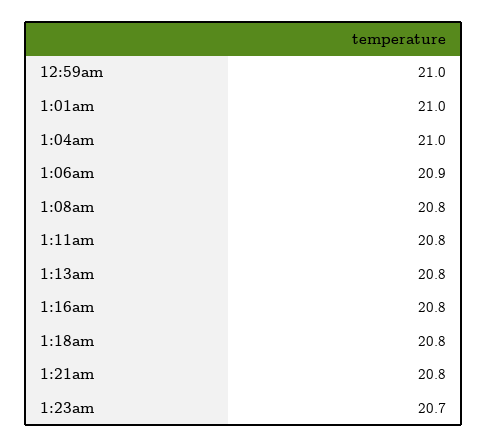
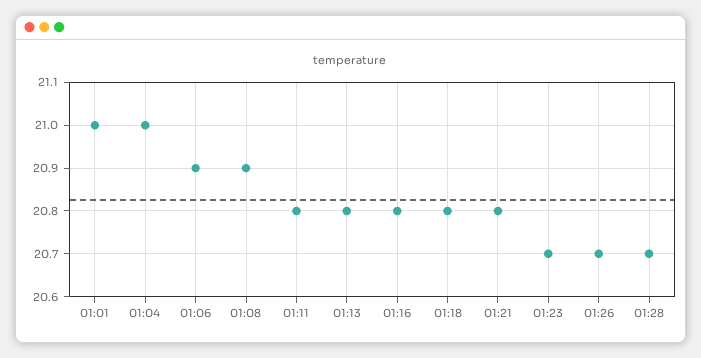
12:59am: 21 -> none
1:08am: 20.8 -> 20.9
01:26: none -> 20.7
01:28: none -> 20.7

